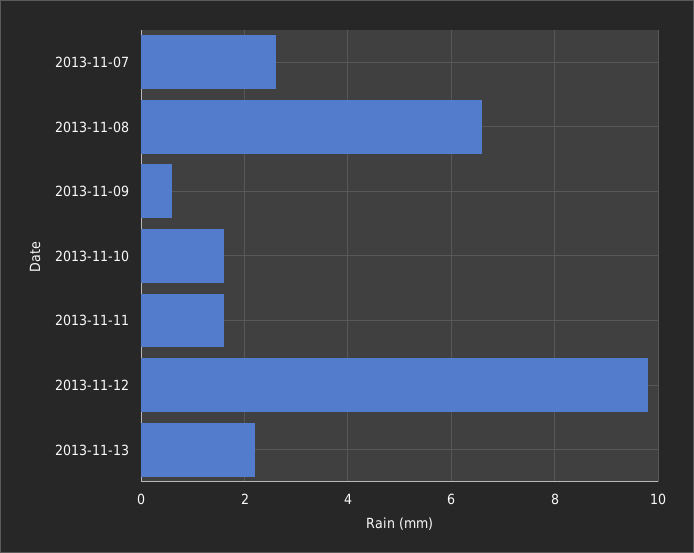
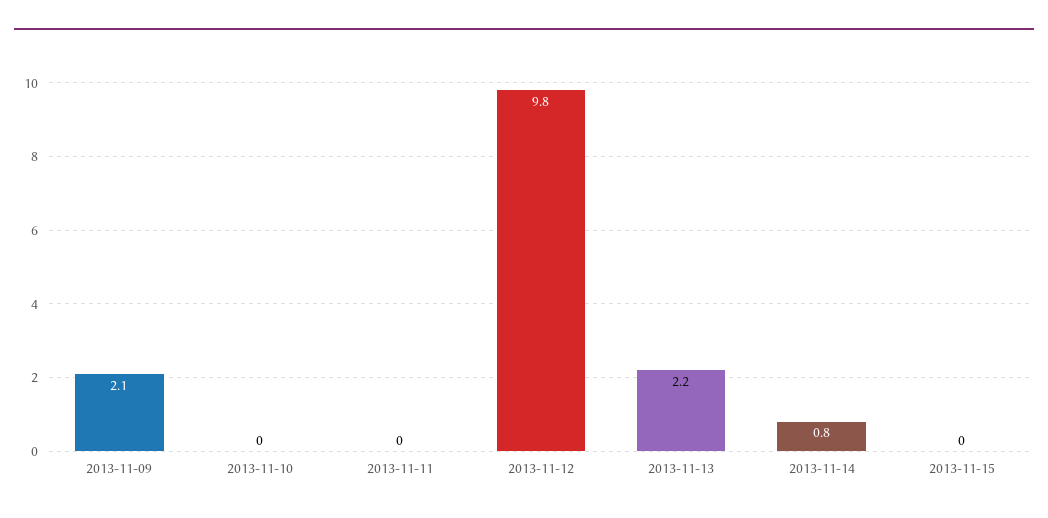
2013-11-07: 2.5 -> none
2013-11-08: 6.5 -> none
2013-11-09: 0.5 -> 2.1
2013-11-10: 1.5 -> 0
2013-11-11: 1.5 -> 0
2013-11-14: none -> 0.8
2013-11-15: none -> 0

